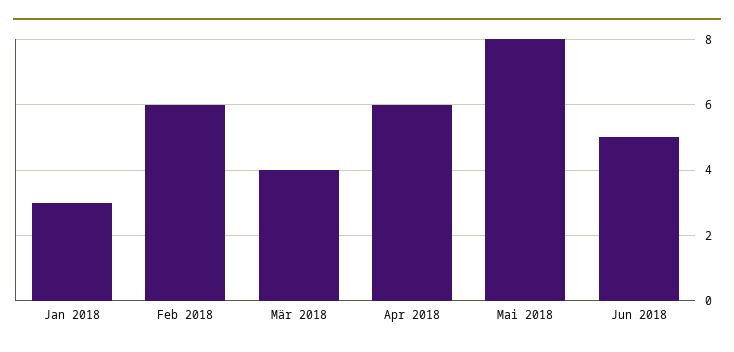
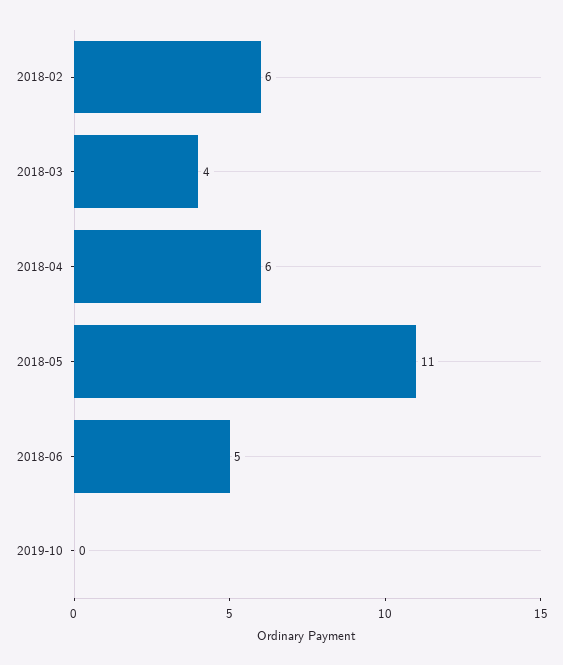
Jan 2018: 3 -> none
Mai 2018: 8 -> 11
2019-10: none -> 0

